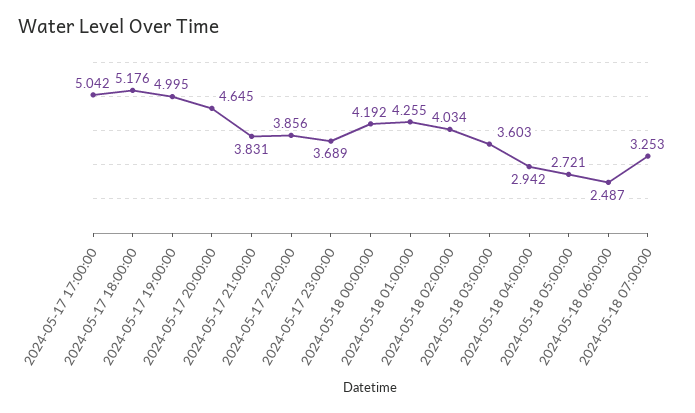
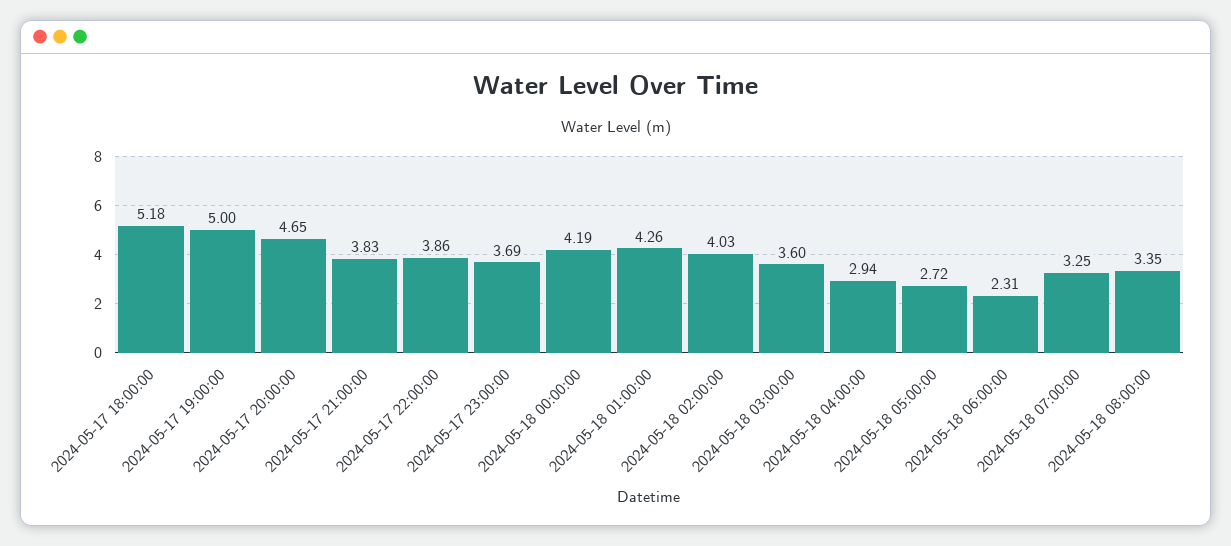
2024-05-17 17:00:00: 5.042 -> none
2024-05-18 06:00:00: 2.487 -> 2.31
2024-05-18 08:00:00: none -> 3.35

